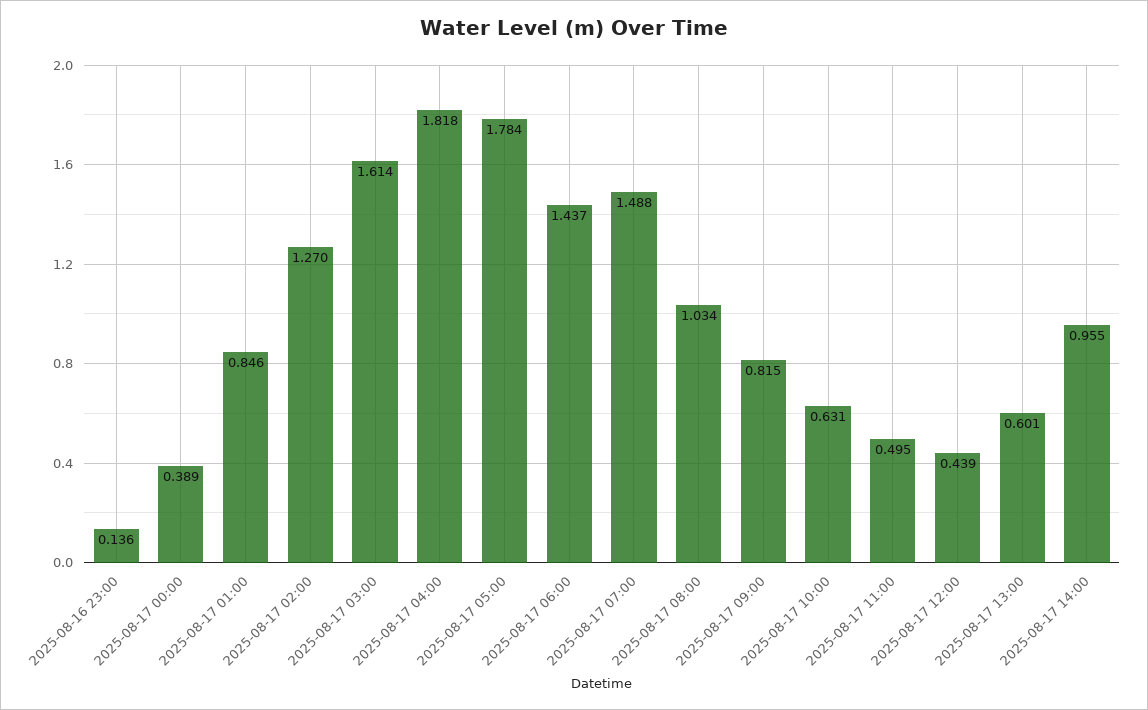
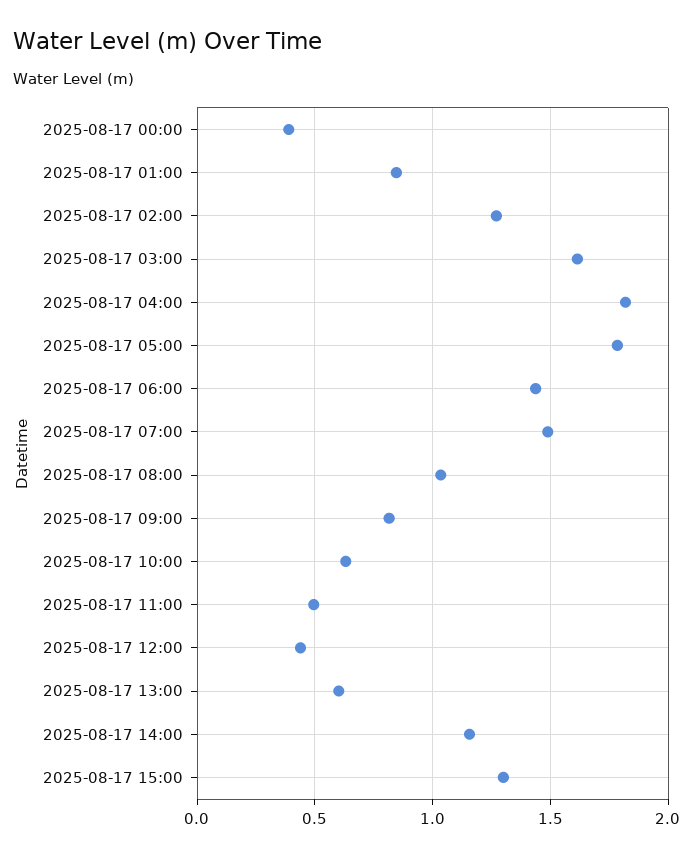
2025-08-16 23:00: 0.136 -> none
2025-08-17 14:00: 0.955 -> 1.15
2025-08-17 15:00: none -> 1.3

